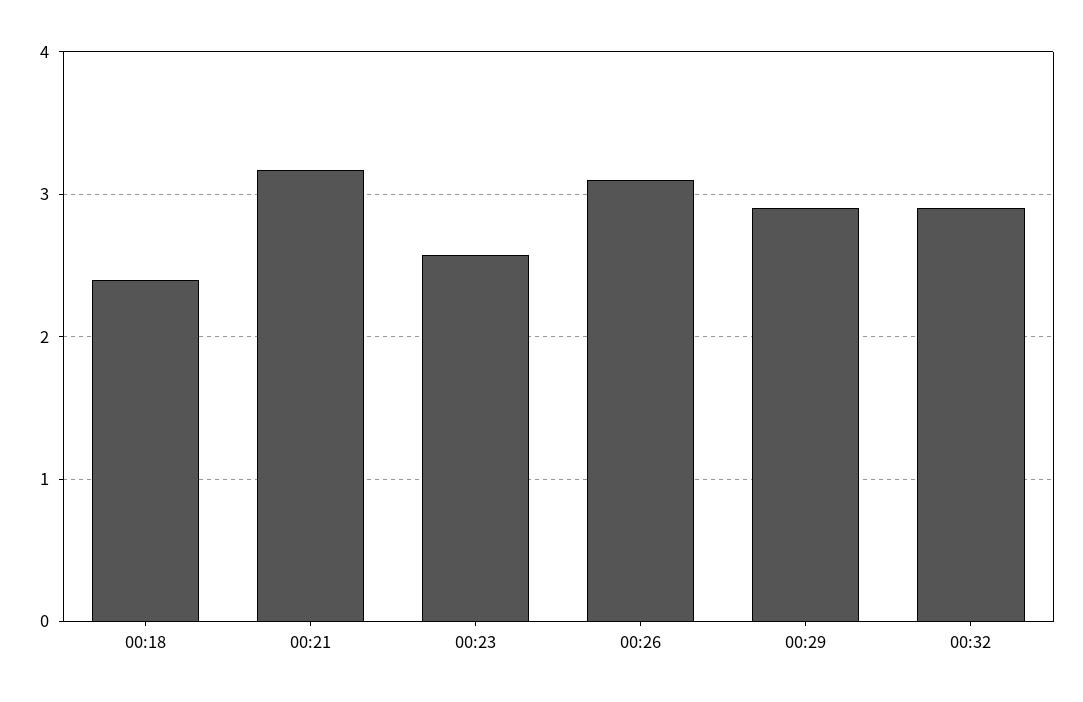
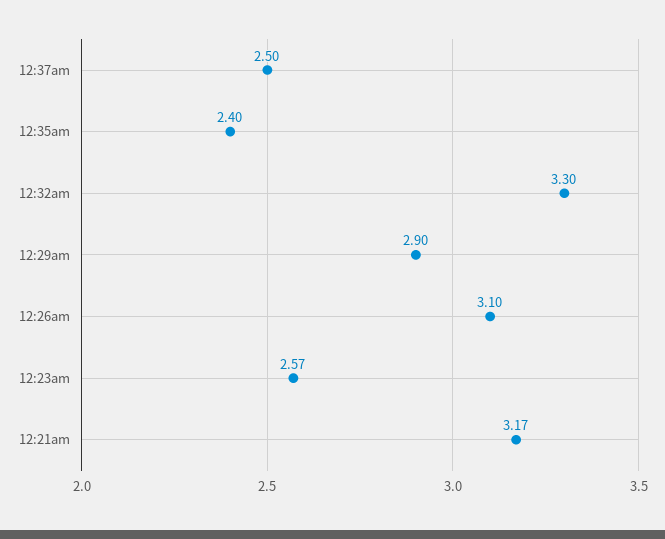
00:18: 2.4 -> none
00:32: 2.9 -> 3.3
12:37am: none -> 2.5
12:35am: none -> 2.4

